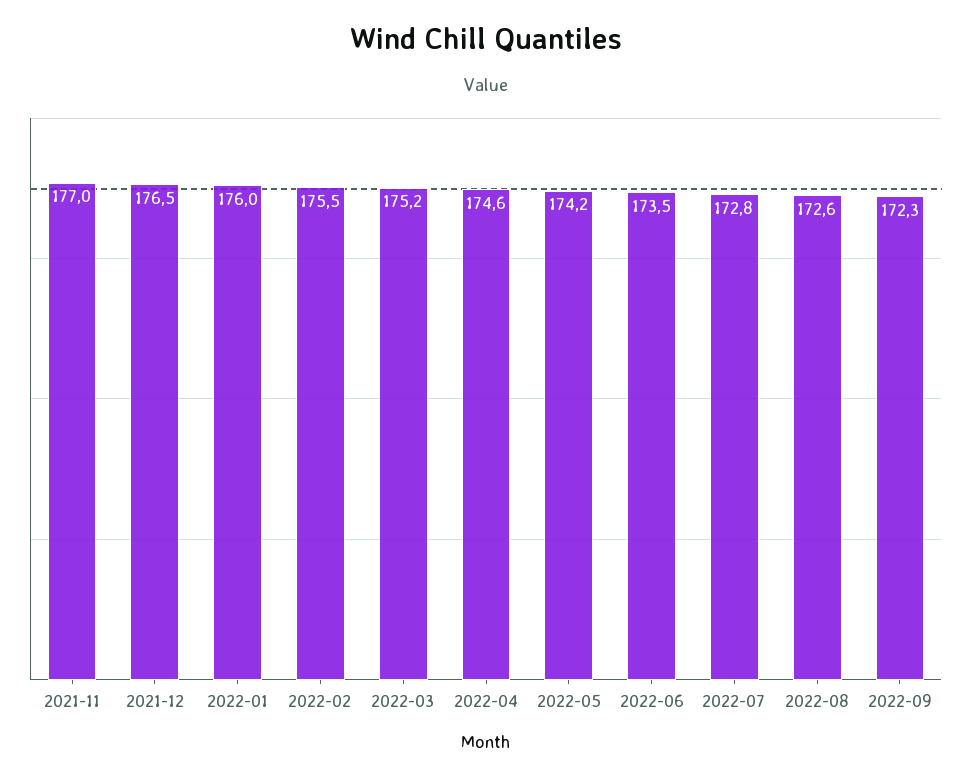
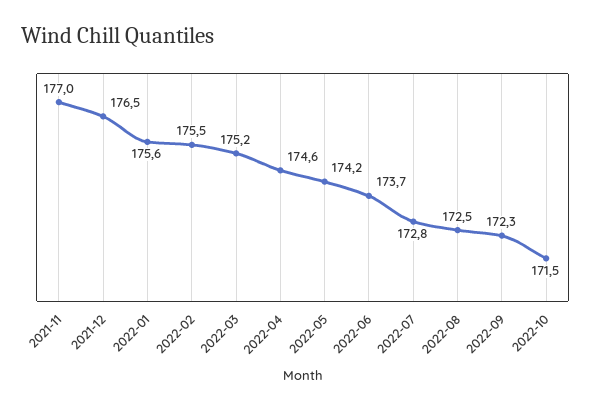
2022-01: 176 -> 175.6
2022-06: 173.5 -> 173.7
2022-08: 172.6 -> 172.5
2022-10: none -> 171.5

